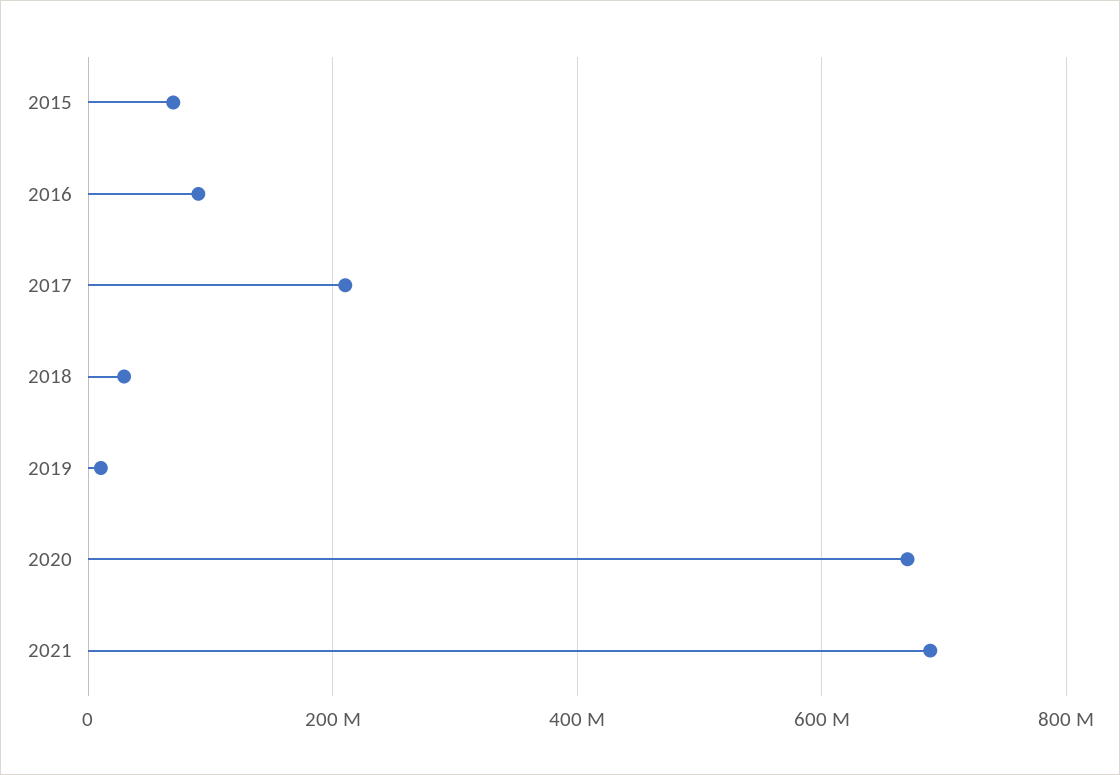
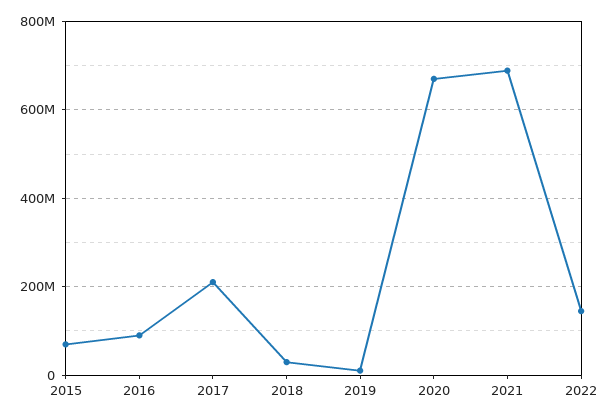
2022: none -> 140000000

